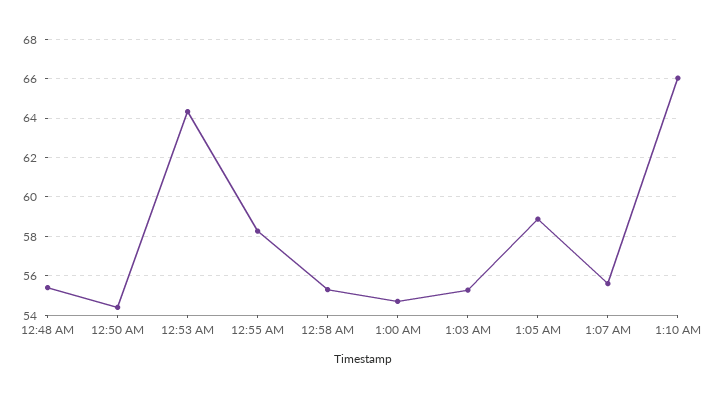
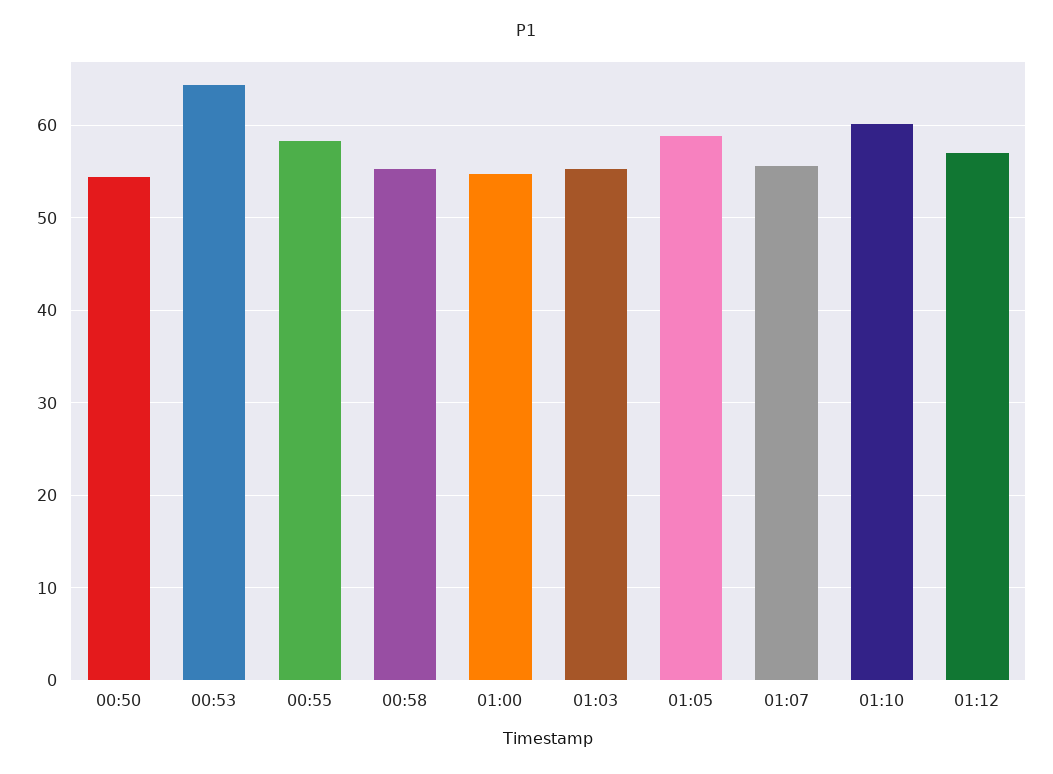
12:48 AM: 55.5 -> none
1:10 AM: 66 -> 60
01:12: none -> 57

